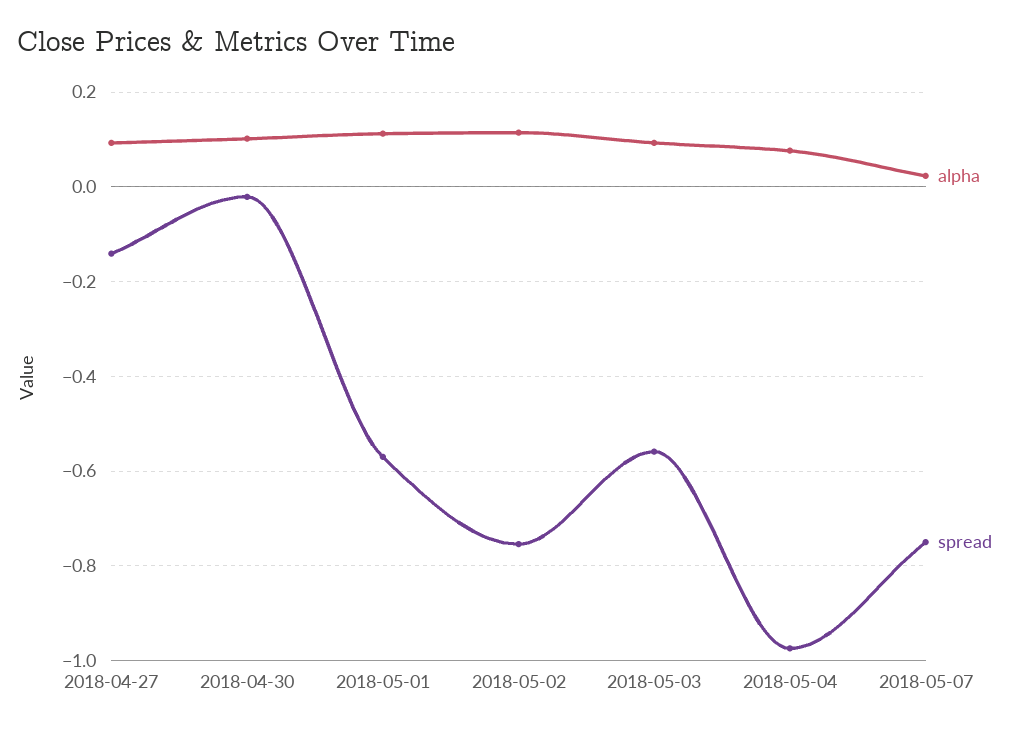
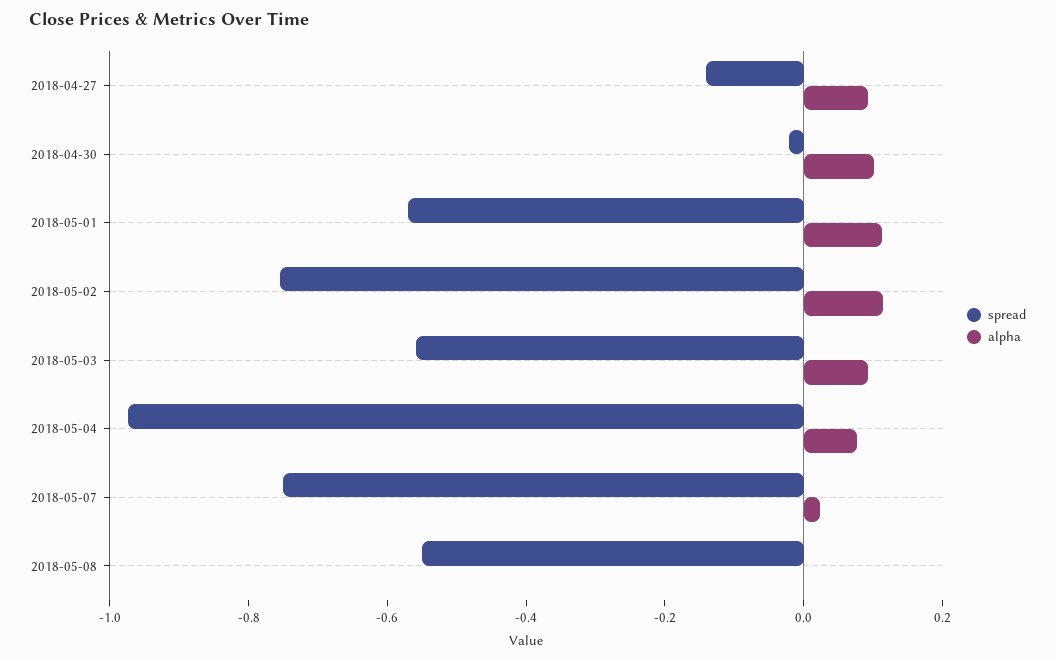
spread, 2018-05-08: none -> -0.55
alpha, 2018-05-08: none -> 0

